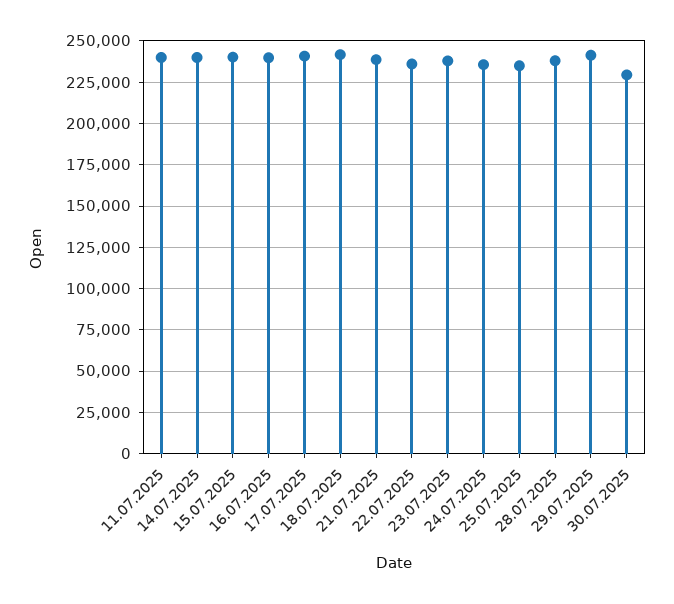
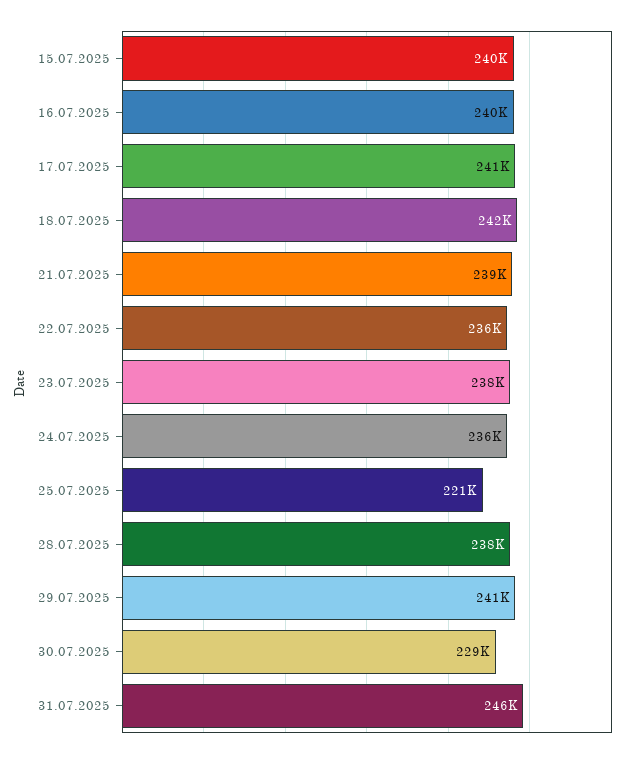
11.07.2025: 240000 -> none
14.07.2025: 240000 -> none
25.07.2025: 235000 -> 221000
31.07.2025: none -> 246000

